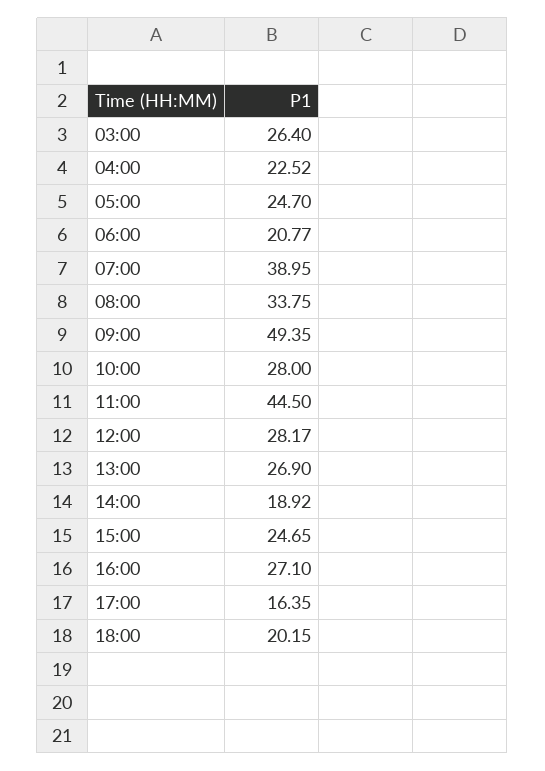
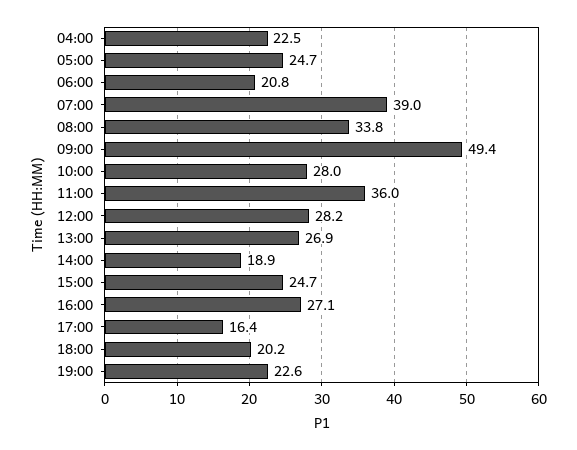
03:00: 26.4 -> none
11:00: 44.5 -> 36
19:00: none -> 22.6

